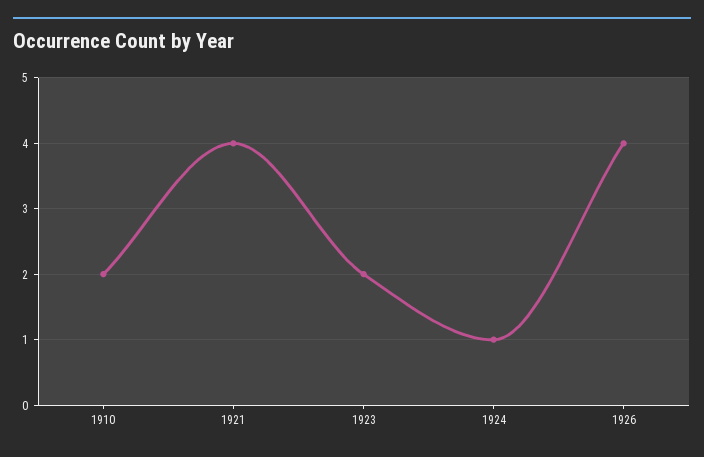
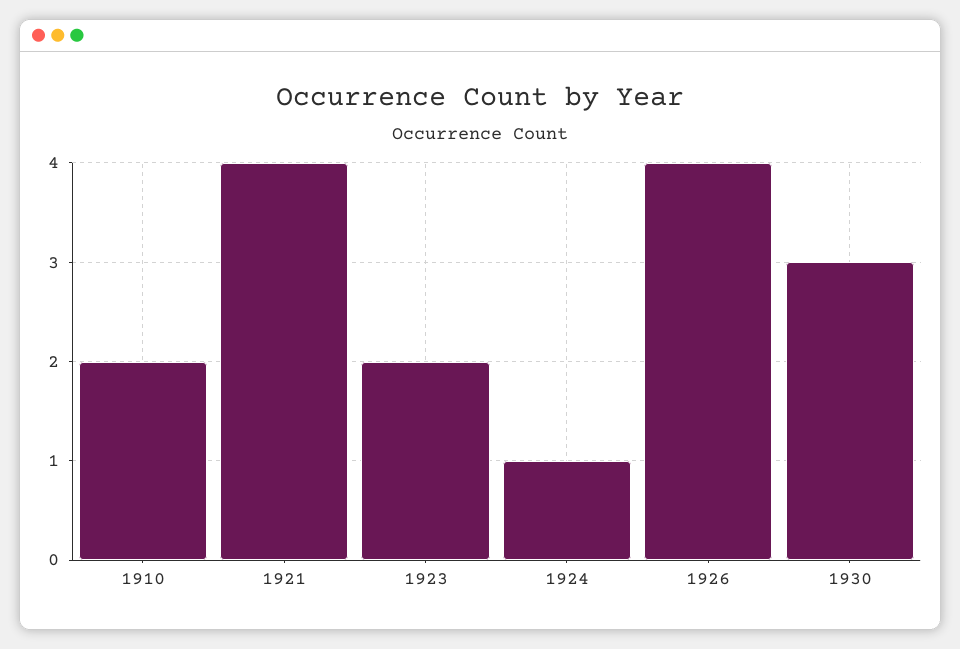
1930: none -> 3

